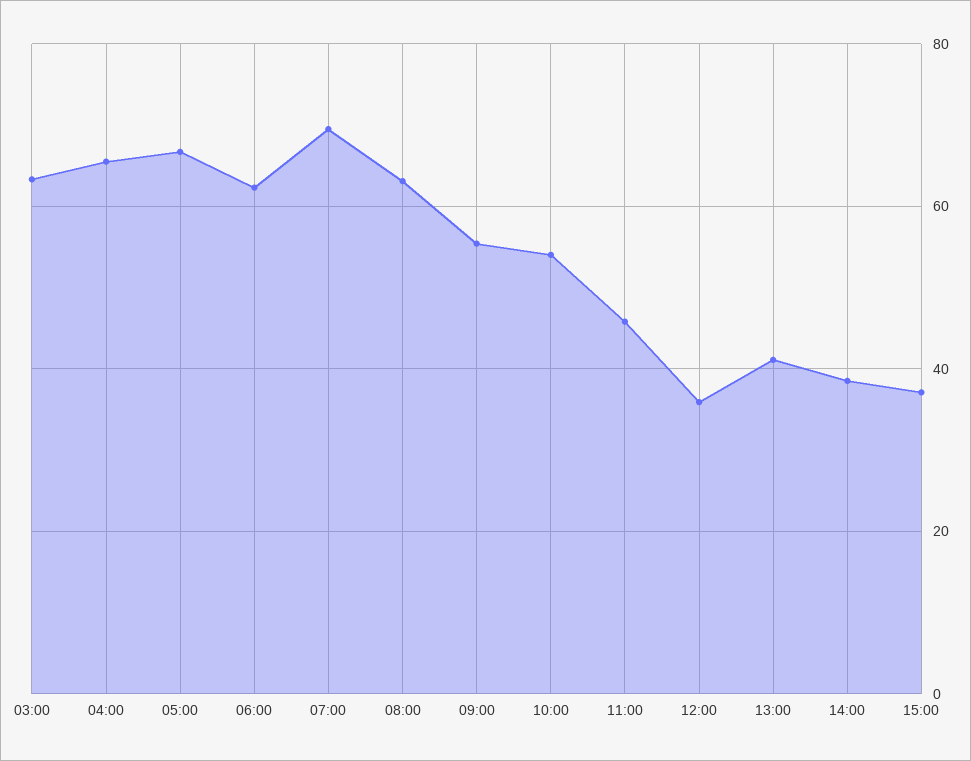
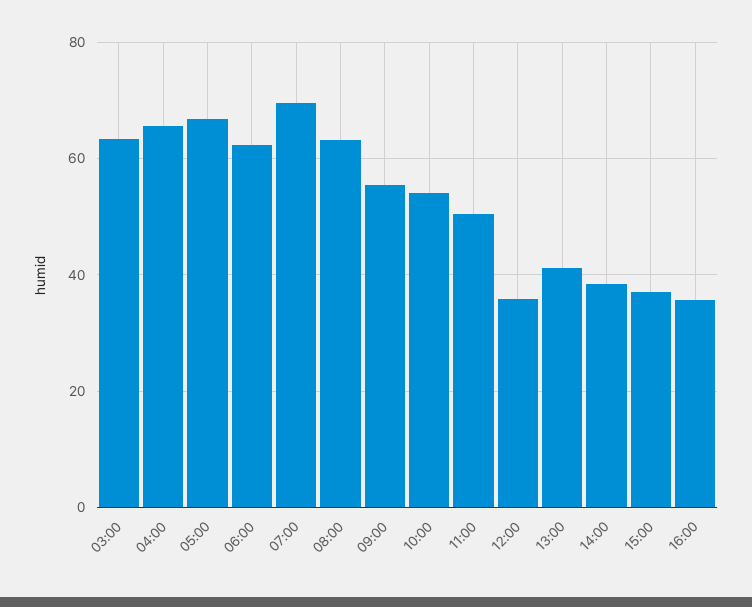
11:00: 46 -> 50
16:00: none -> 36

